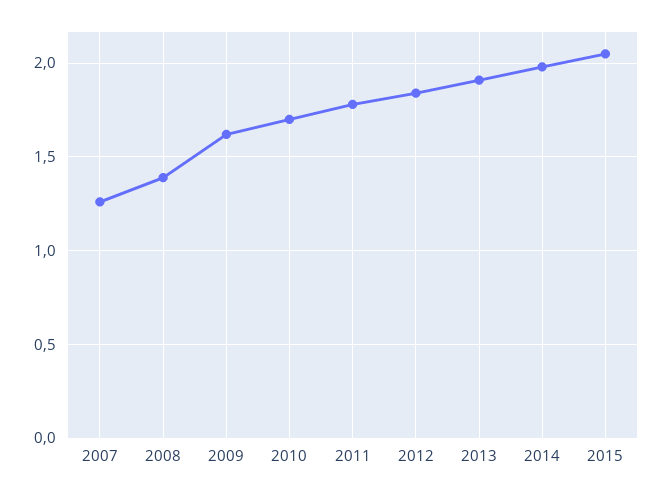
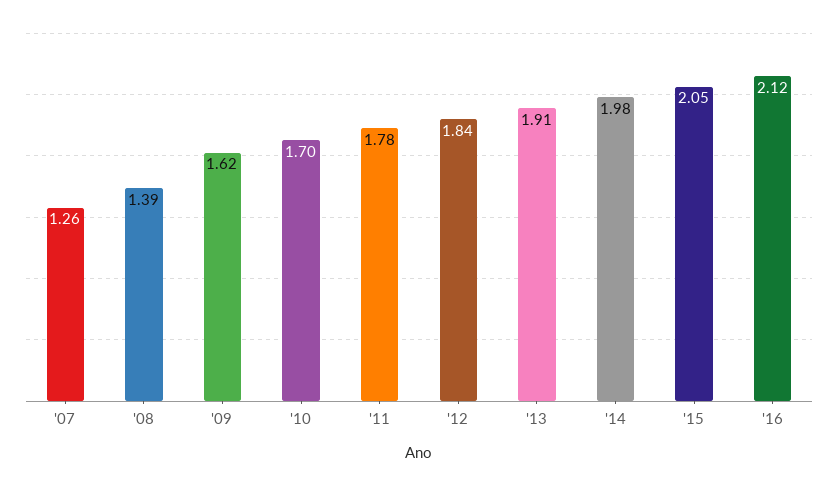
'16: none -> 2.12

